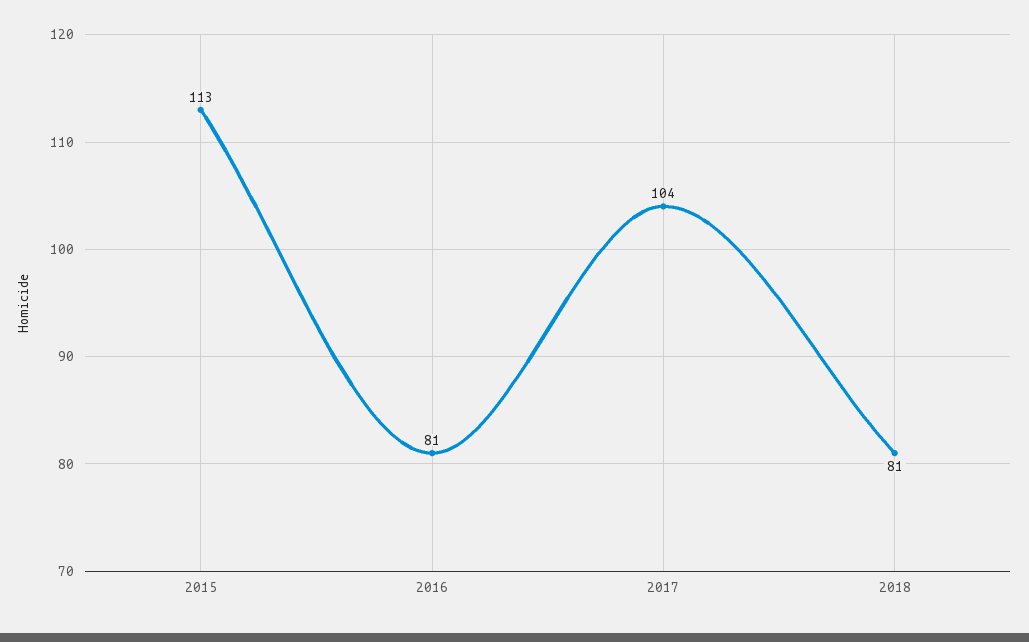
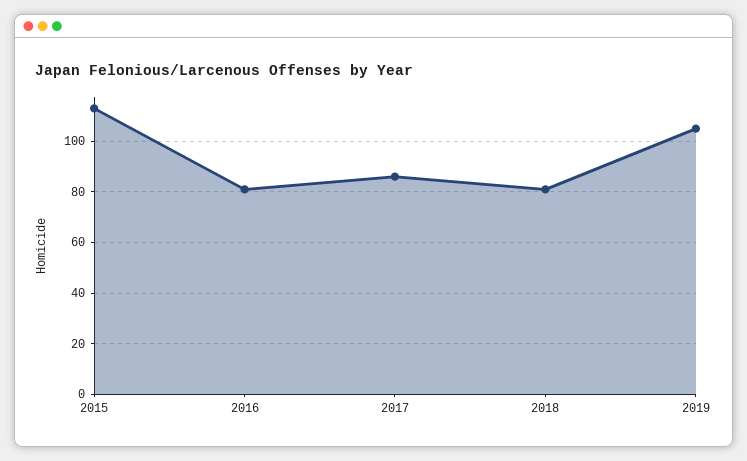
2017: 104 -> 85
2019: none -> 105

